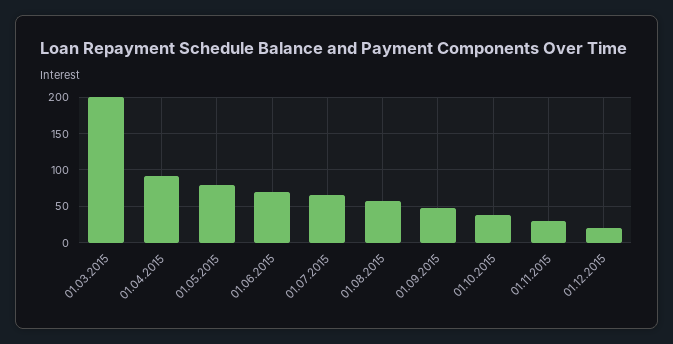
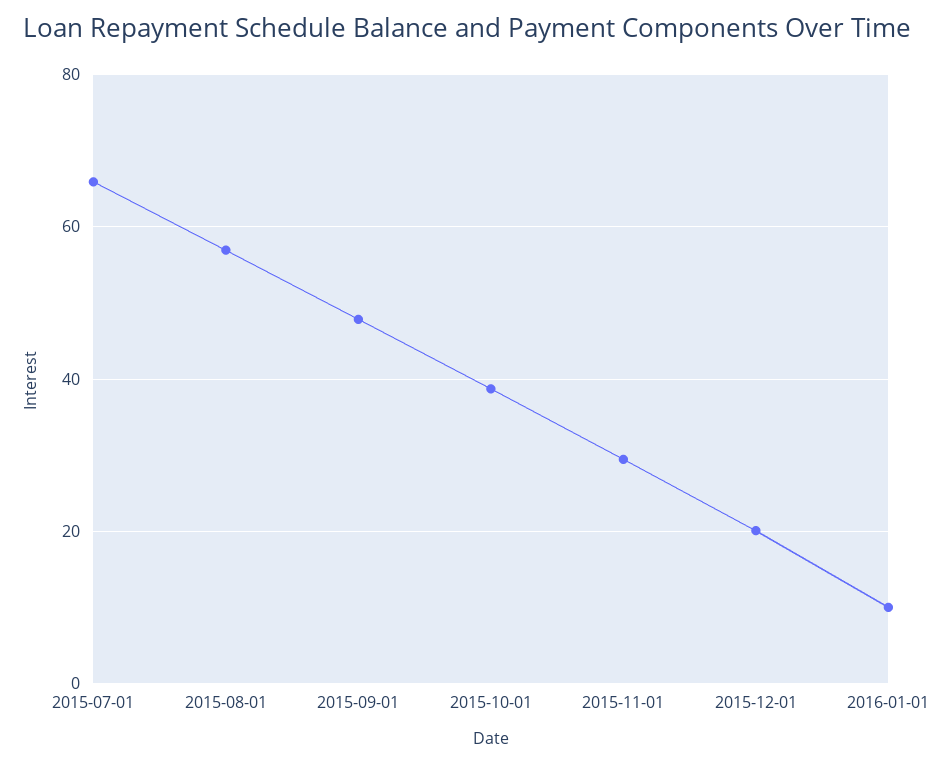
01.03.2015: 200 -> none
01.04.2015: 90 -> none
01.05.2015: 80 -> none
01.06.2015: 70 -> none
2016-01-01: none -> 10

